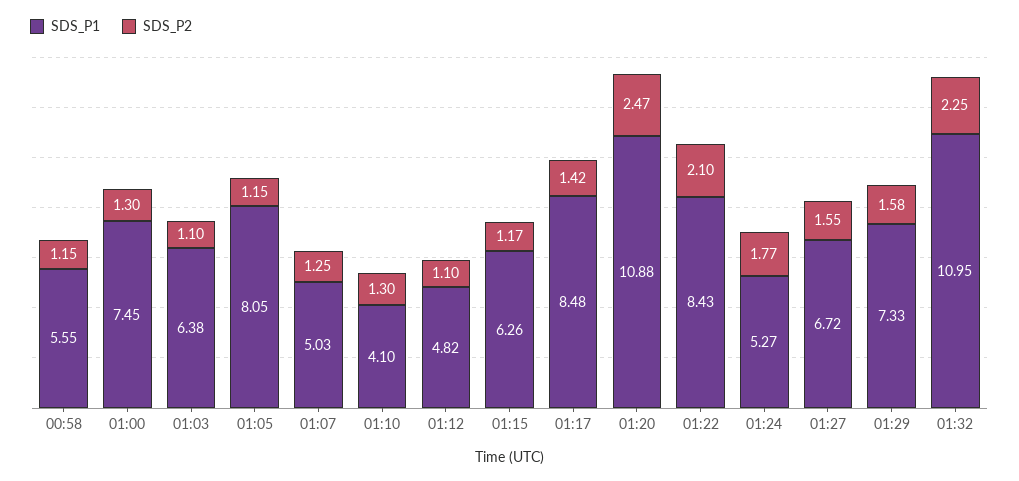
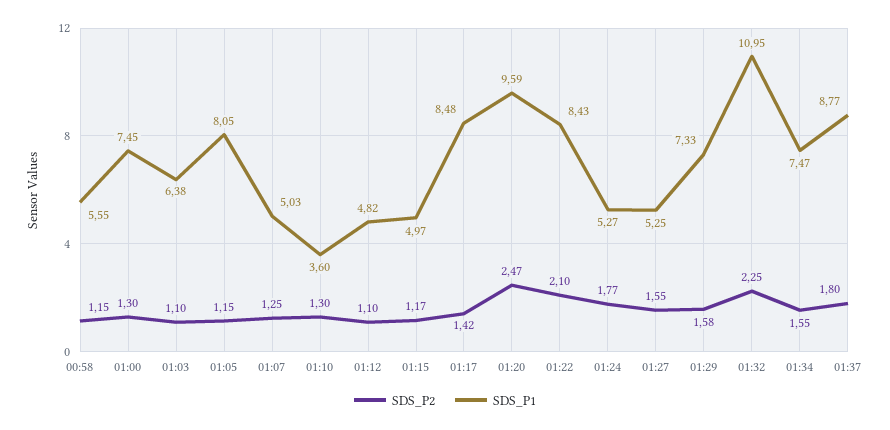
SDS_P1, 01:10: 4.1 -> 3.6
SDS_P1, 01:15: 6.26 -> 4.97
SDS_P1, 01:20: 10.88 -> 9.59
SDS_P1, 01:27: 6.72 -> 5.25
SDS_P2, 01:34: none -> 1.55
SDS_P1, 01:34: none -> 7.47
SDS_P2, 01:37: none -> 1.8
SDS_P1, 01:37: none -> 8.77

